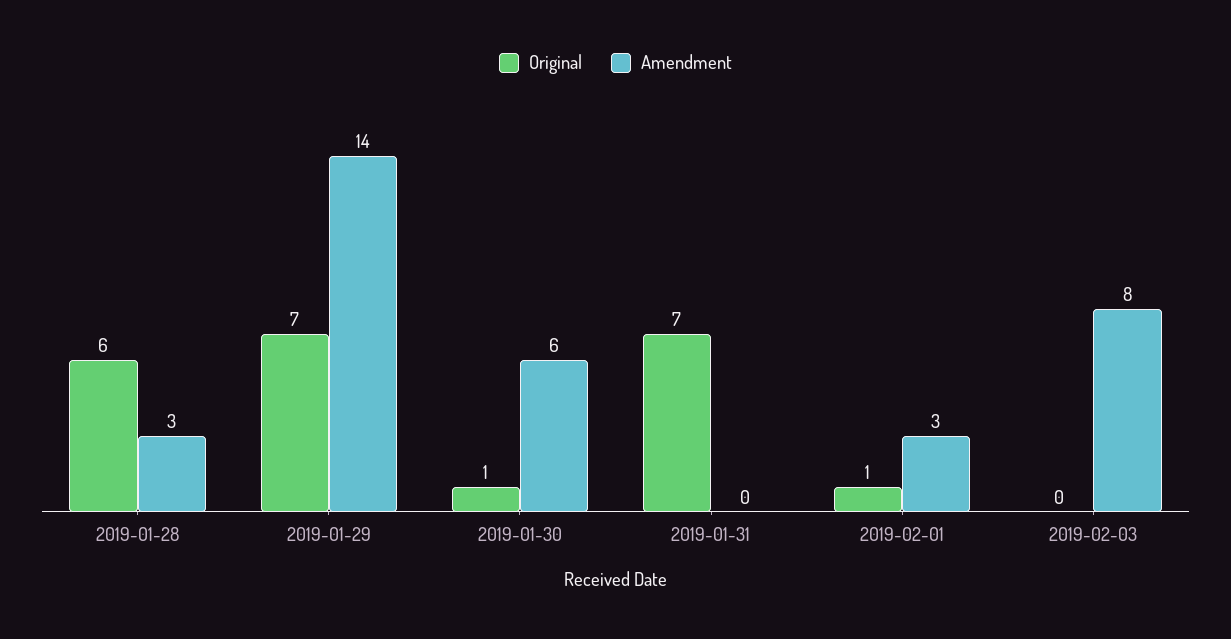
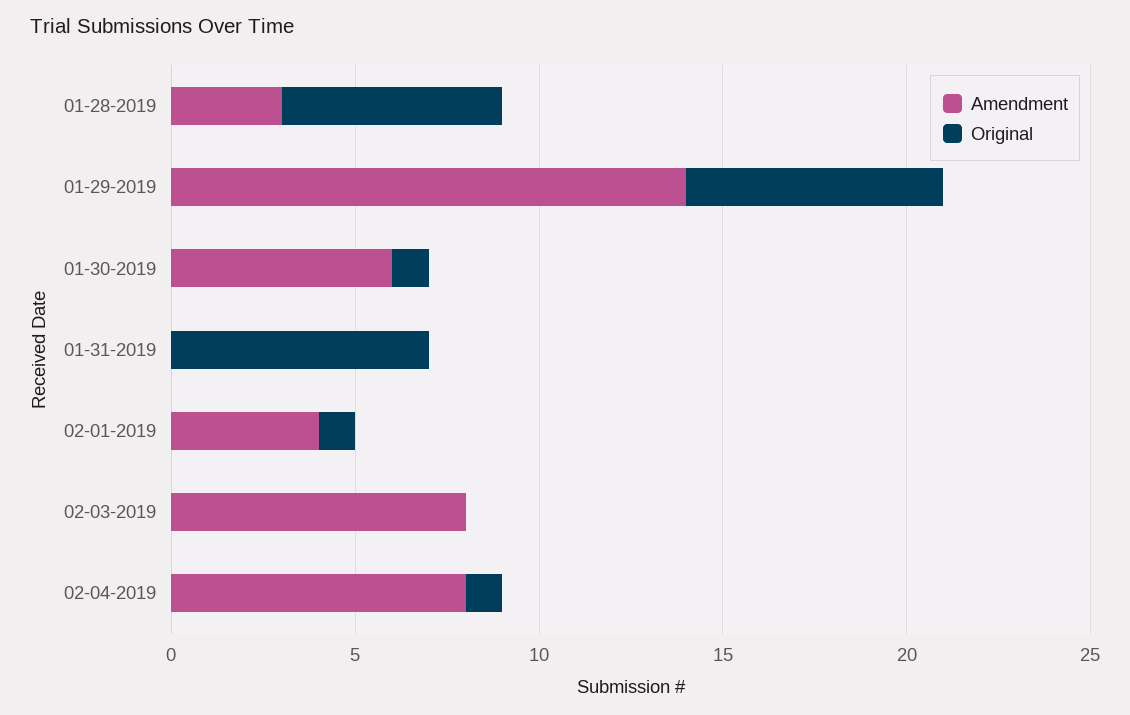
Amendment, 2019-02-01: 3 -> 4
Amendment, 02-04-2019: none -> 8
Original, 02-04-2019: none -> 1

